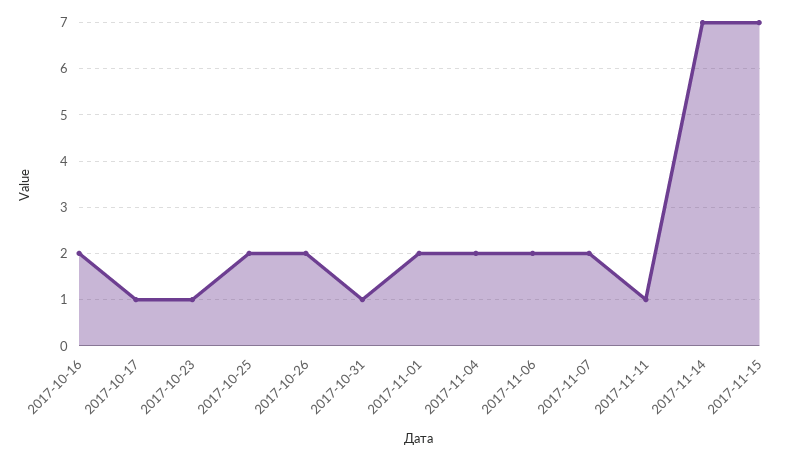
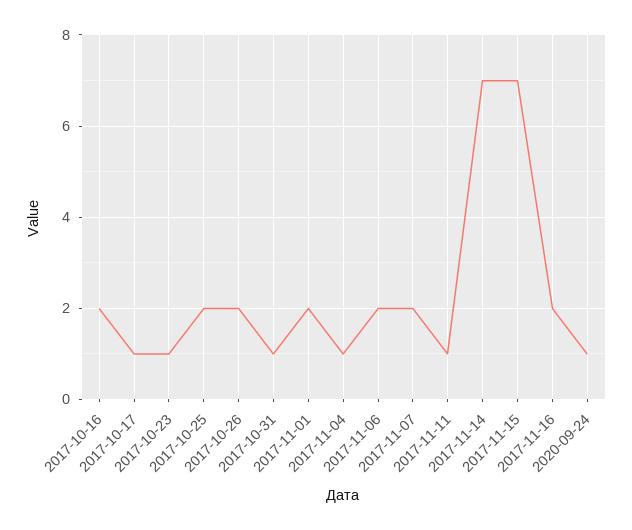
2017-11-04: 2 -> 1
2017-11-16: none -> 2
2020-09-24: none -> 1

